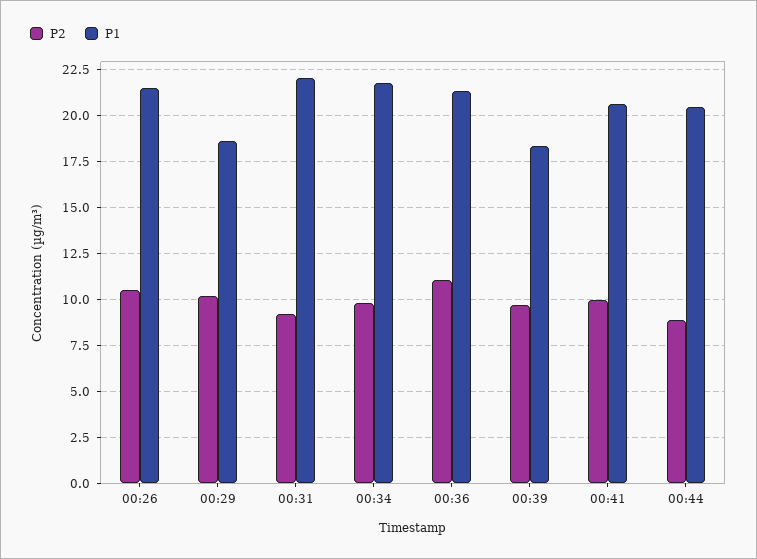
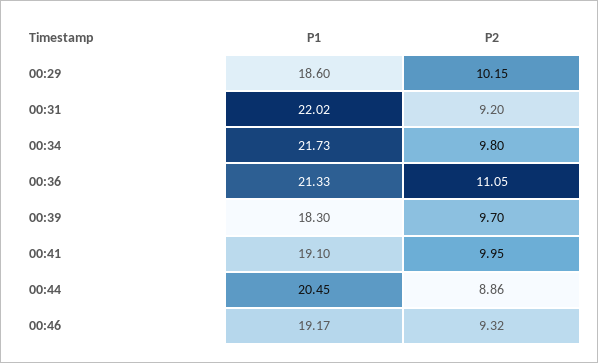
P2, 00:26: 10.5 -> none
P1, 00:26: 21.5 -> none
P1, 00:41: 20.5 -> 19.1
P1, 00:46: none -> 19.17
P2, 00:46: none -> 9.32

